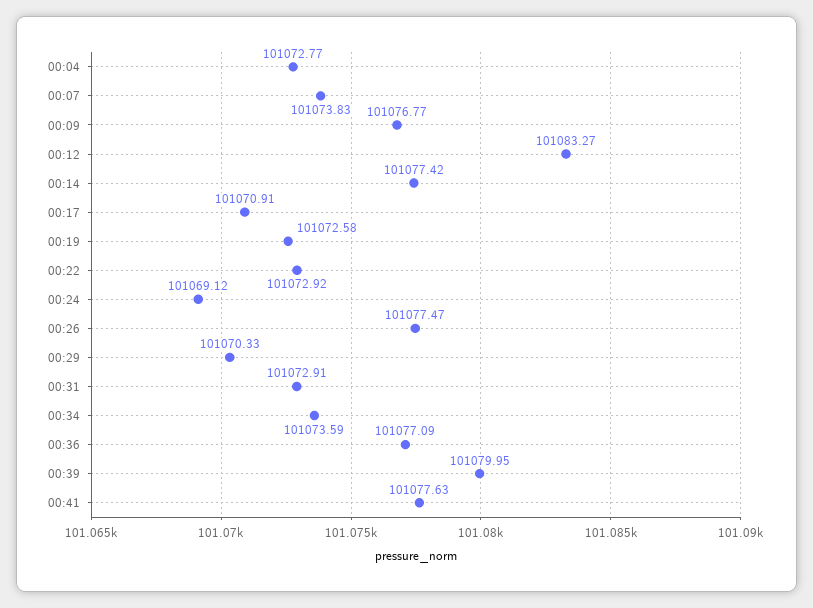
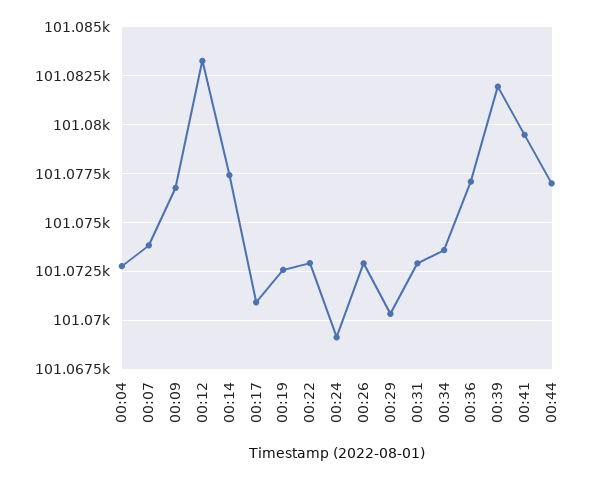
00:26: 101077.47 -> 101073
00:39: 101079.95 -> 101082
00:41: 101077.63 -> 101079.5
00:44: none -> 101077

